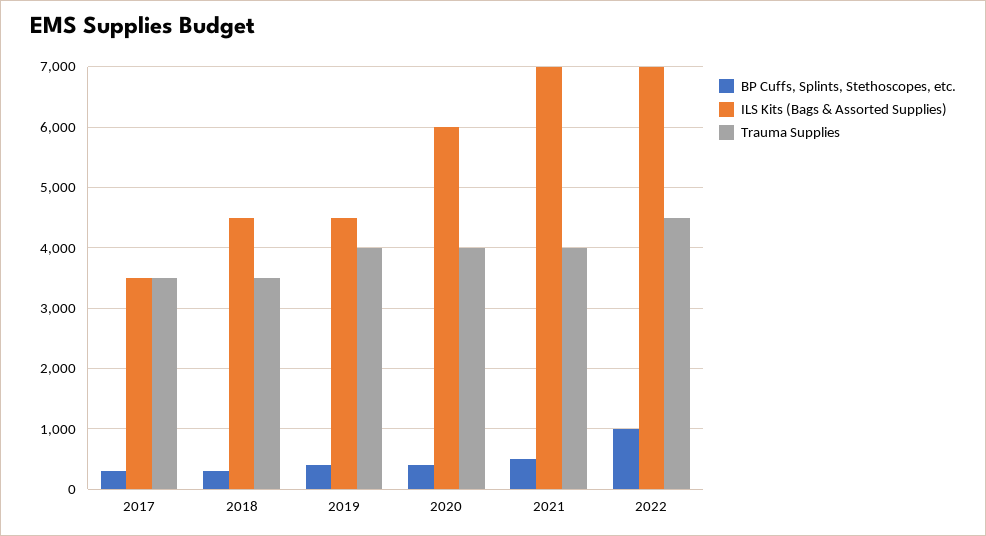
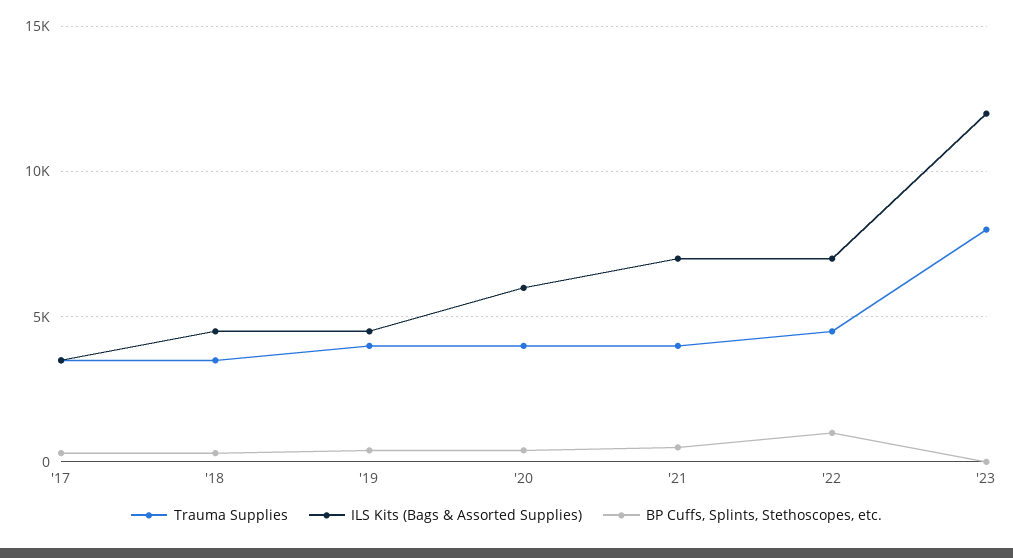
Trauma Supplies, '23: none -> 8000
ILS Kits (Bags & Assorted Supplies), '23: none -> 12000
BP Cuffs, Splints, Stethoscopes, etc., '23: none -> 0

